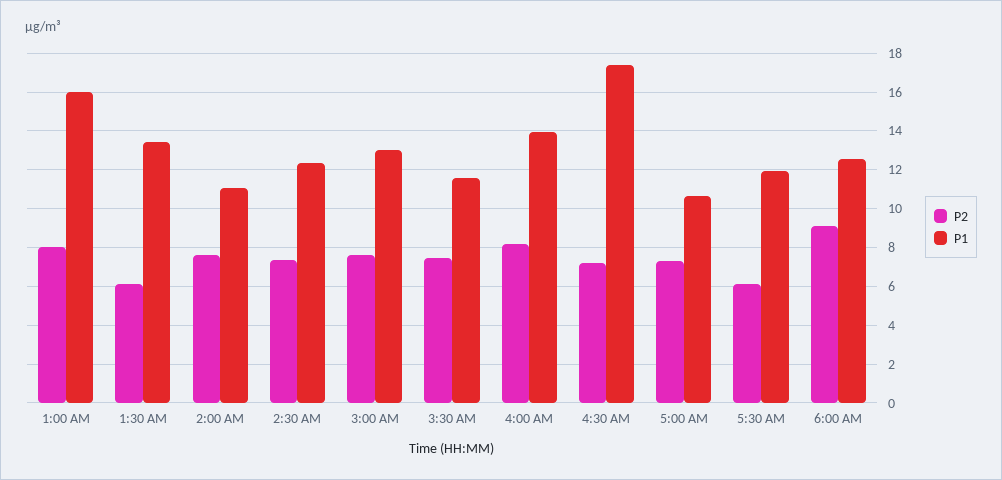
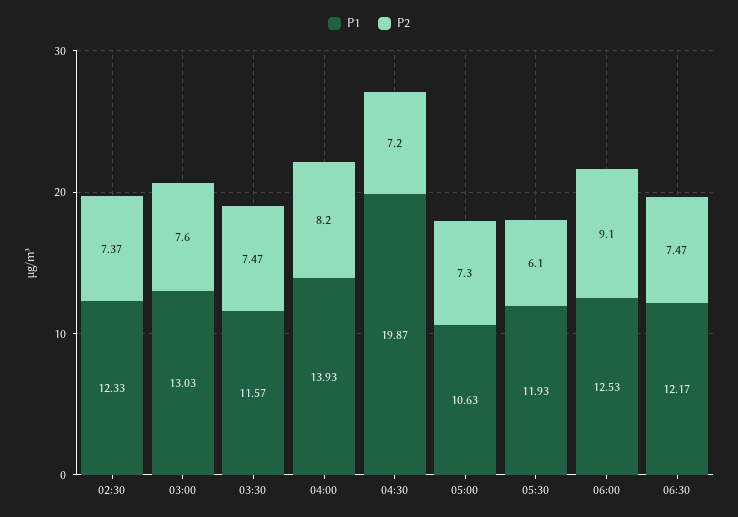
P2, 1:00 AM: 8 -> none
P1, 1:00 AM: 16 -> none
P2, 1:30 AM: 6 -> none
P1, 1:30 AM: 13.5 -> none
P2, 2:00 AM: 7.5 -> none
P1, 2:00 AM: 11 -> none
P1, 4:30 AM: 17.5 -> 19.87
P1, 06:30: none -> 12.17
P2, 06:30: none -> 7.47

